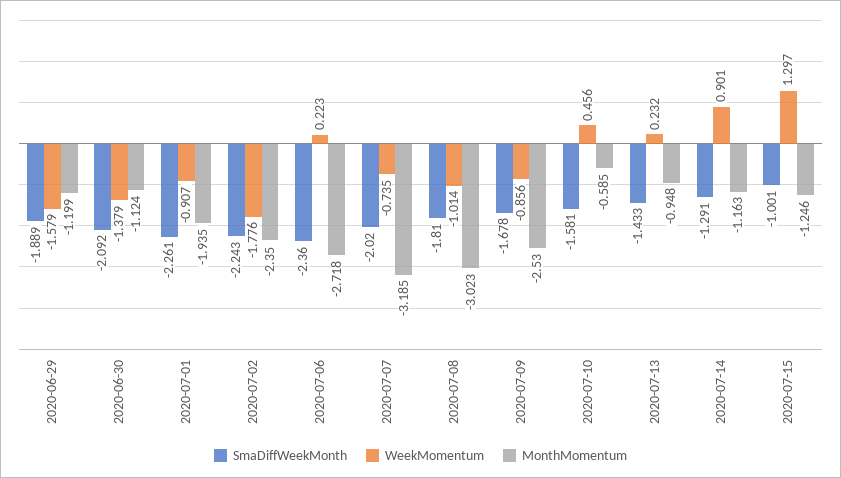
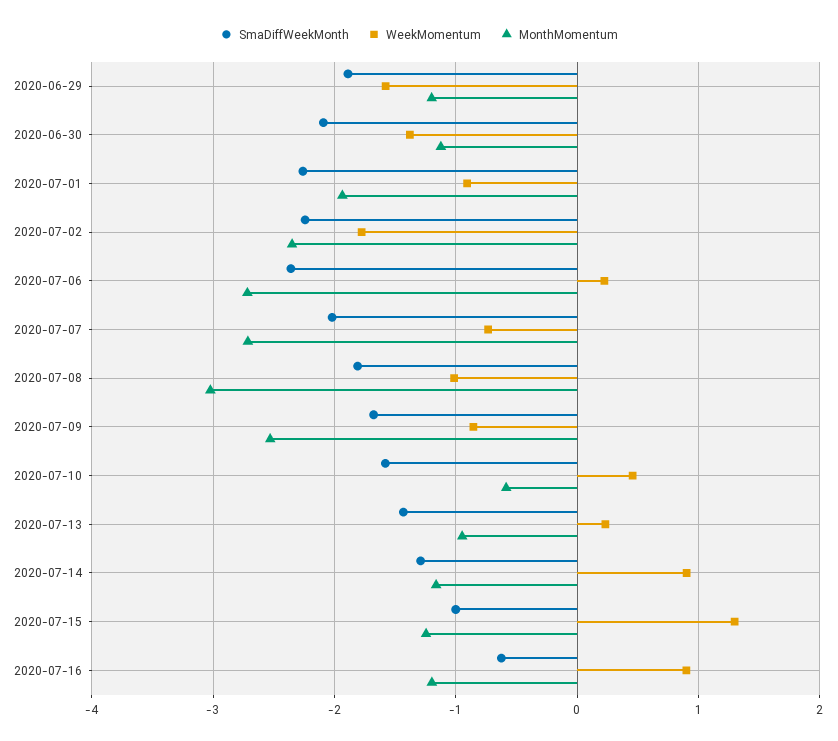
MonthMomentum, 2020-07-07: -3.185 -> -2.7
SmaDiffWeekMonth, 2020-07-16: none -> -0.6
WeekMomentum, 2020-07-16: none -> 0.9
MonthMomentum, 2020-07-16: none -> -1.2

